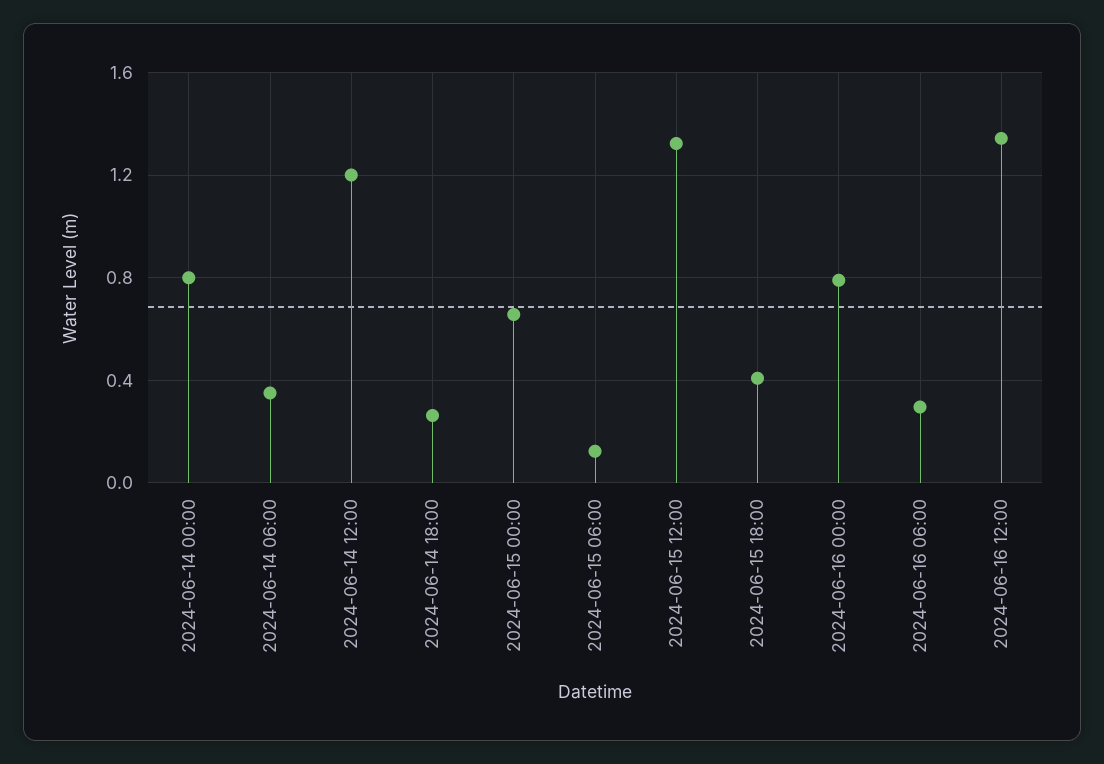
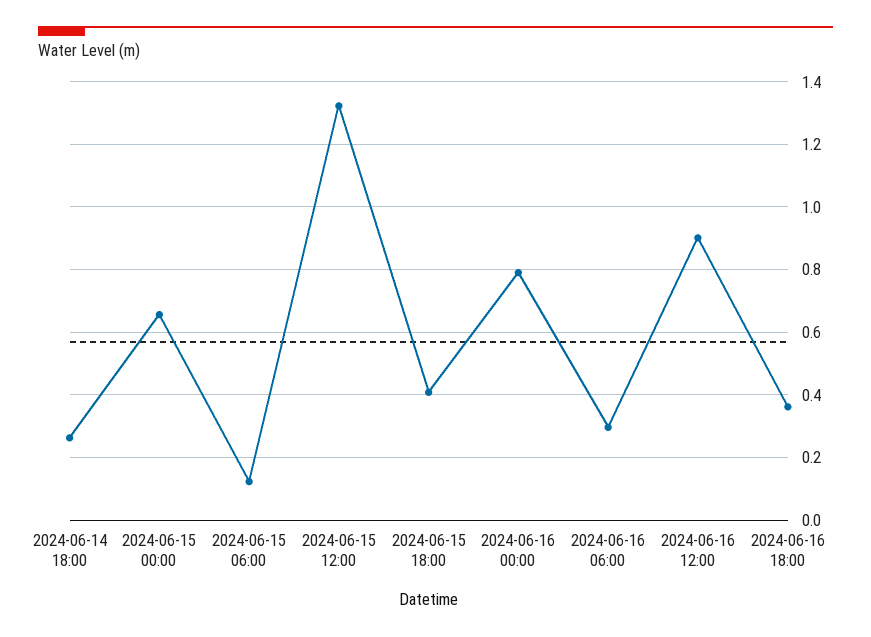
2024-06-14 00:00: 0.8 -> none
2024-06-14 06:00: 0.35 -> none
2024-06-14 12:00: 1.2 -> none
2024-06-16 12:00: 1.35 -> 0.9
2024-06-16 18:00: none -> 0.36

